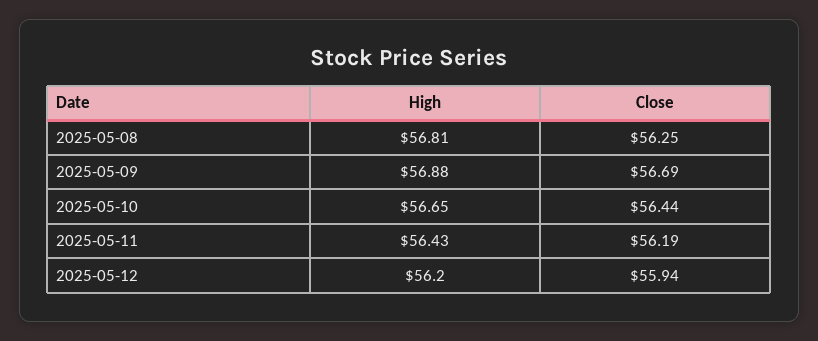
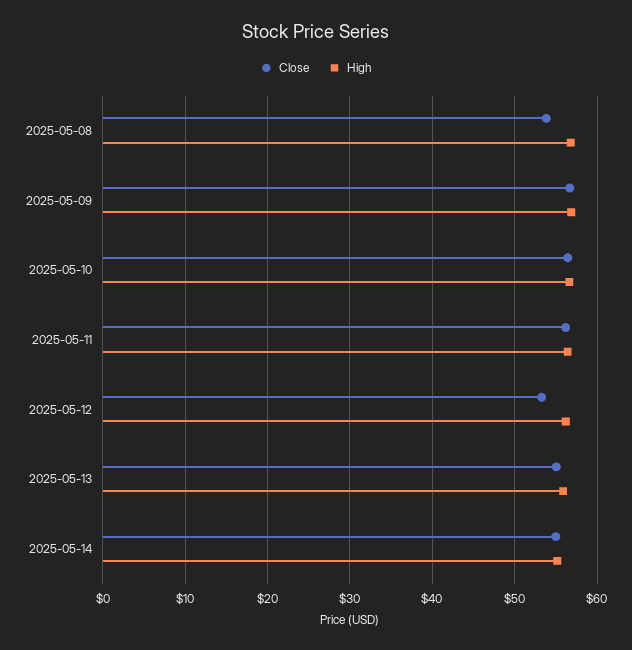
Close, 2025-05-08: 56.25 -> 54
Close, 2025-05-12: 55.94 -> 53
Close, 2025-05-13: none -> 55
High, 2025-05-13: none -> 56
Close, 2025-05-14: none -> 55
High, 2025-05-14: none -> 55

